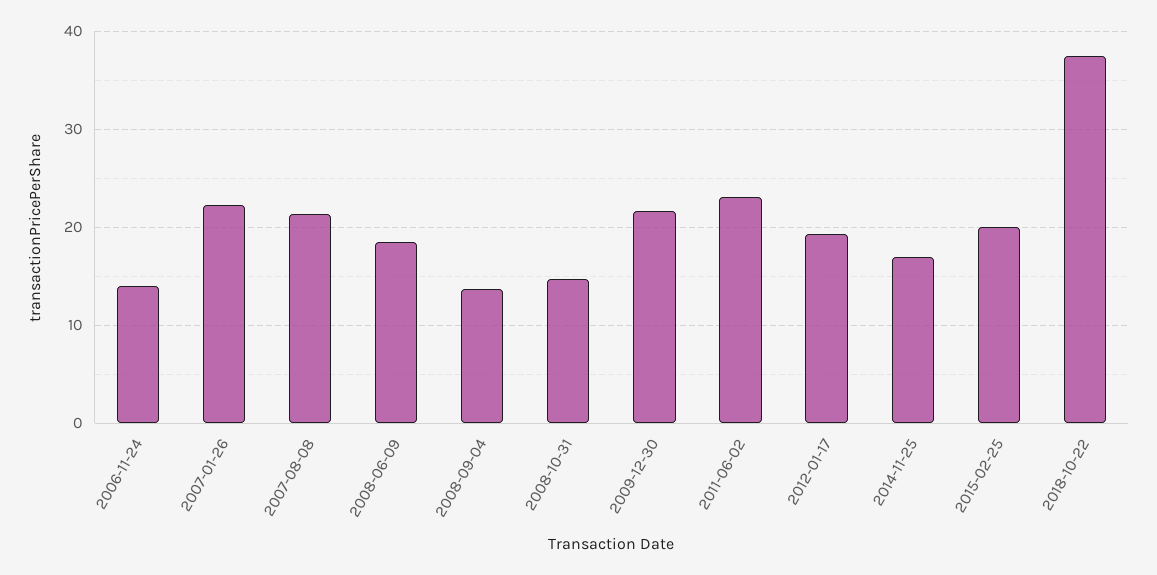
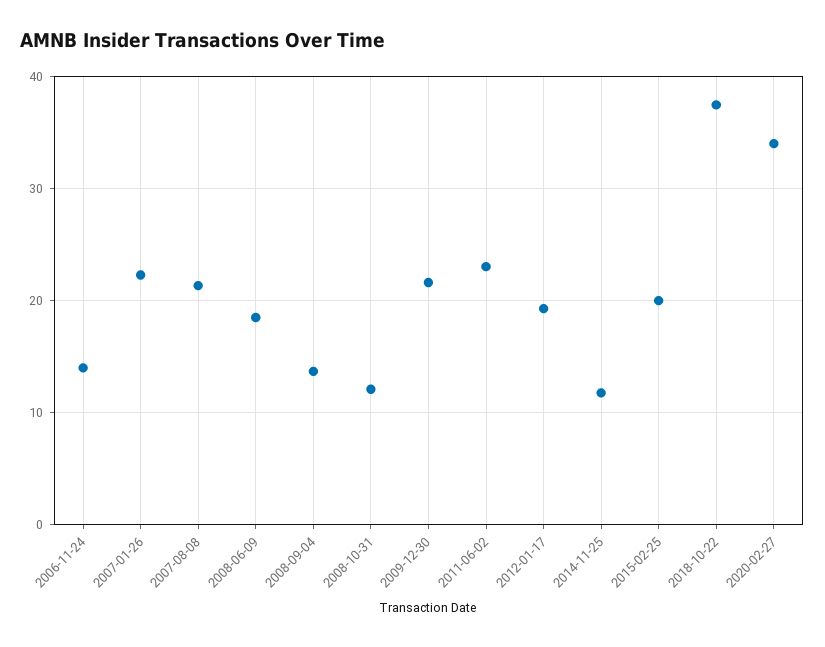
2008-10-31: 15 -> 12
2014-11-25: 17 -> 12
2020-02-27: none -> 34

